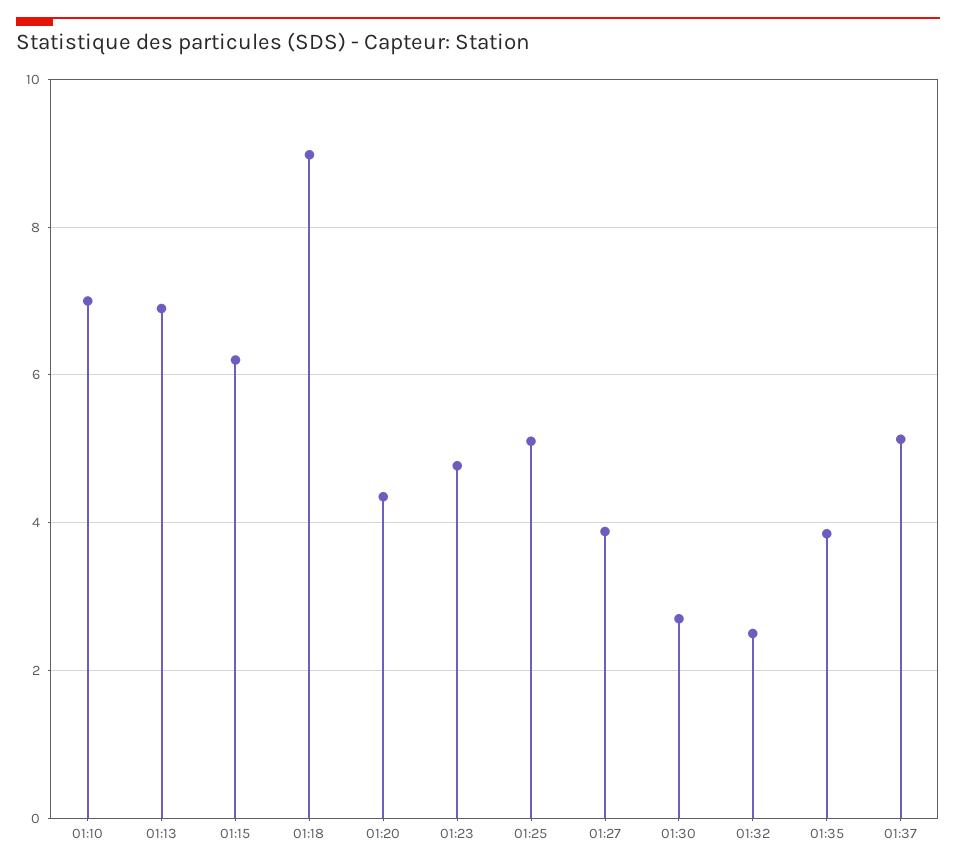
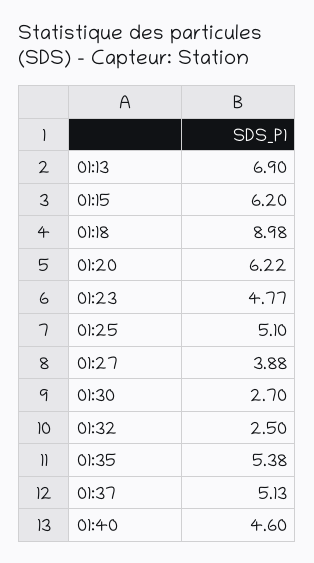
01:10: 7 -> none
01:20: 4.4 -> 6.22
01:35: 3.8 -> 5.38
01:40: none -> 4.6

